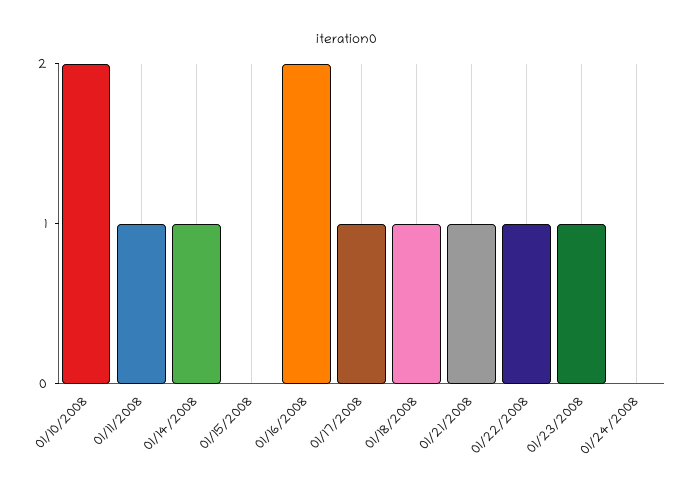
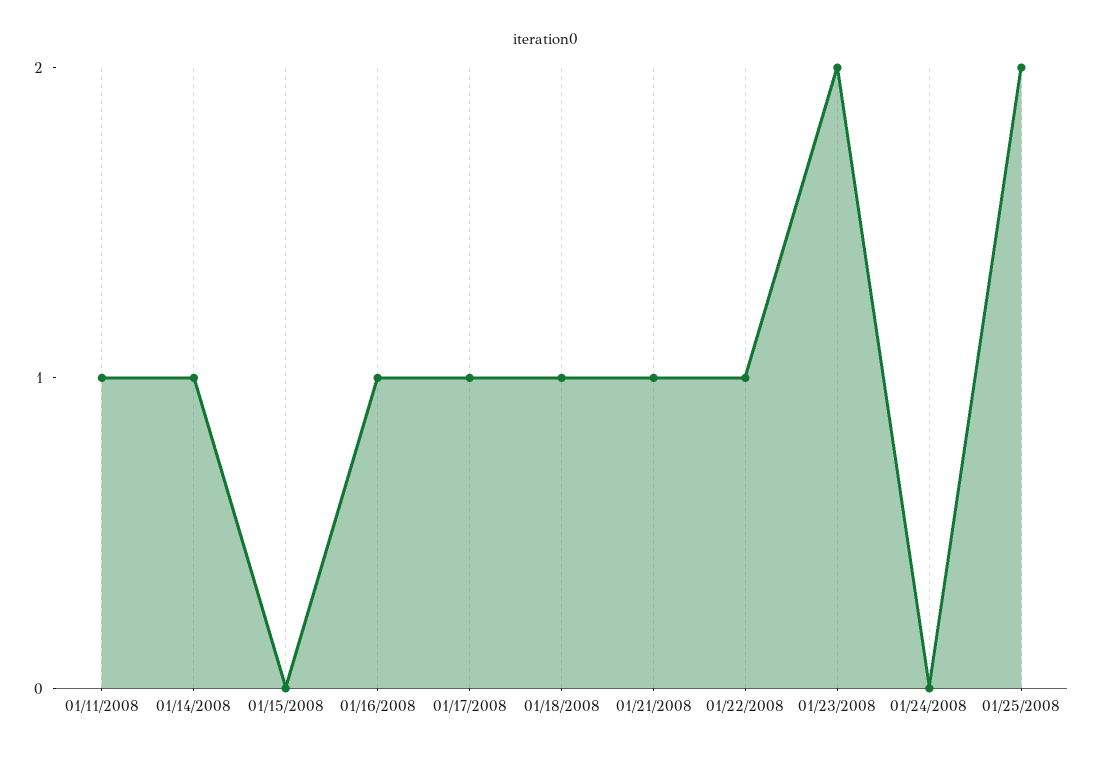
01/10/2008: 2 -> none
01/16/2008: 2 -> 1
01/23/2008: 1 -> 2
01/25/2008: none -> 2

